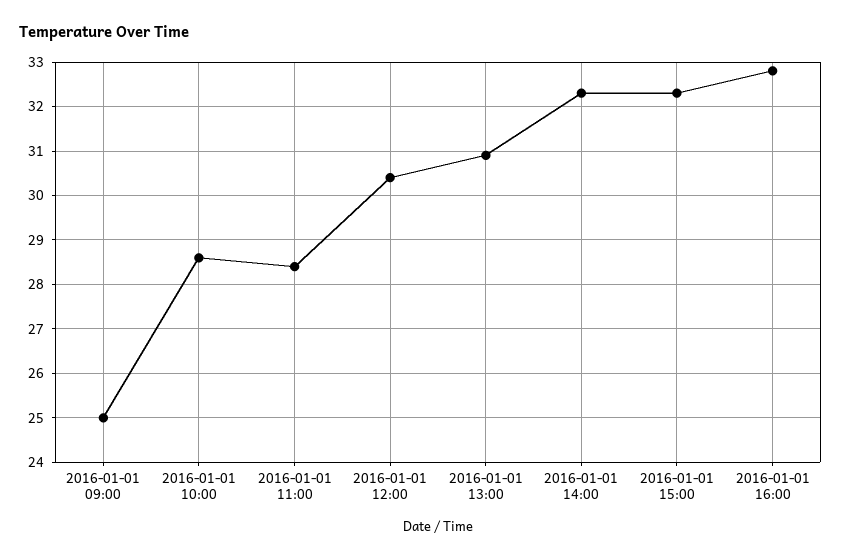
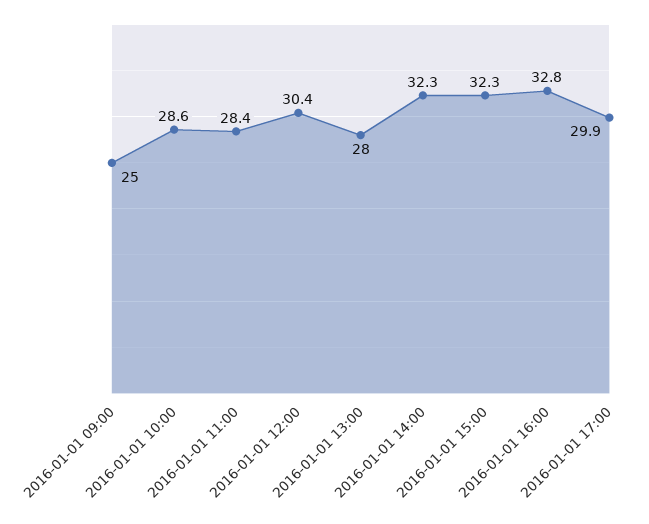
2016-01-01 13:00: 31 -> 28
2016-01-01 17:00: none -> 29.9

